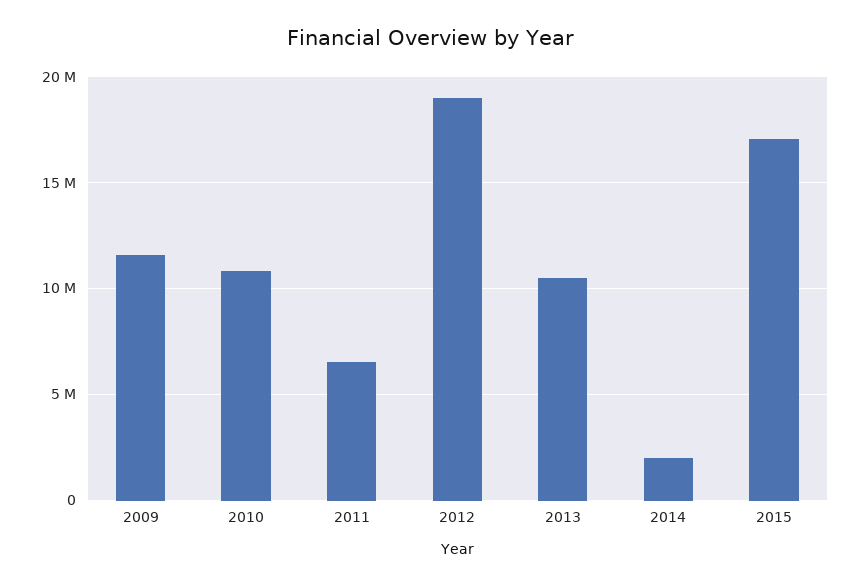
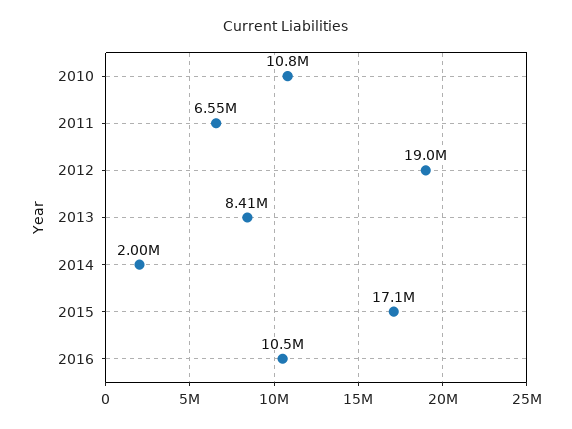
2009: 11500000 -> none
2013: 10500000 -> 8410000
2016: none -> 10500000

